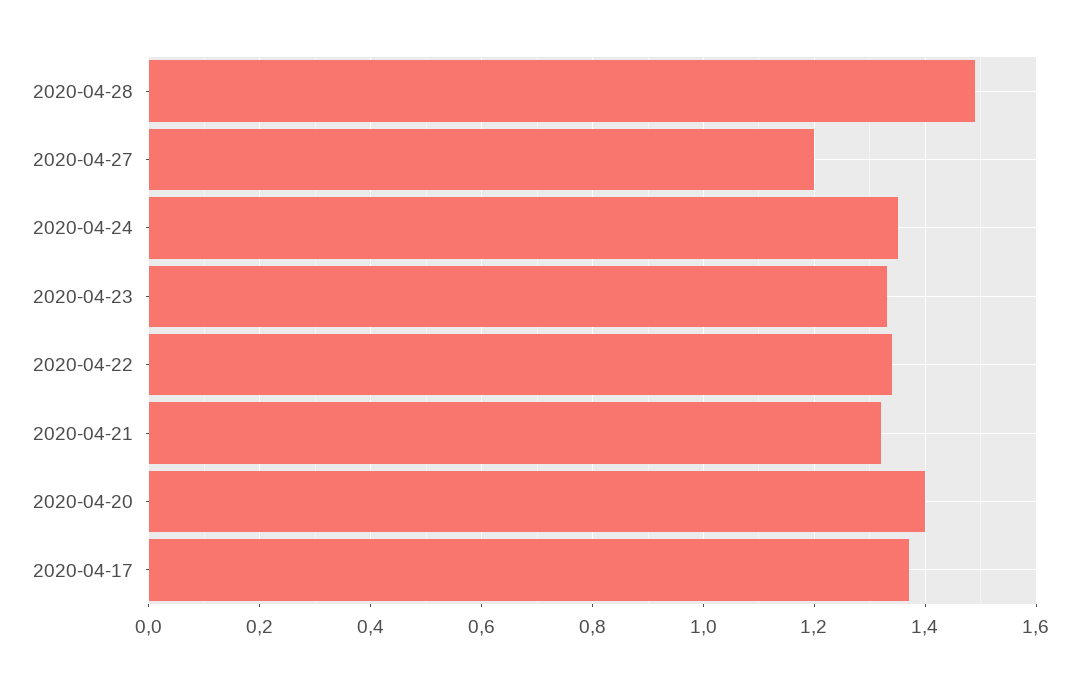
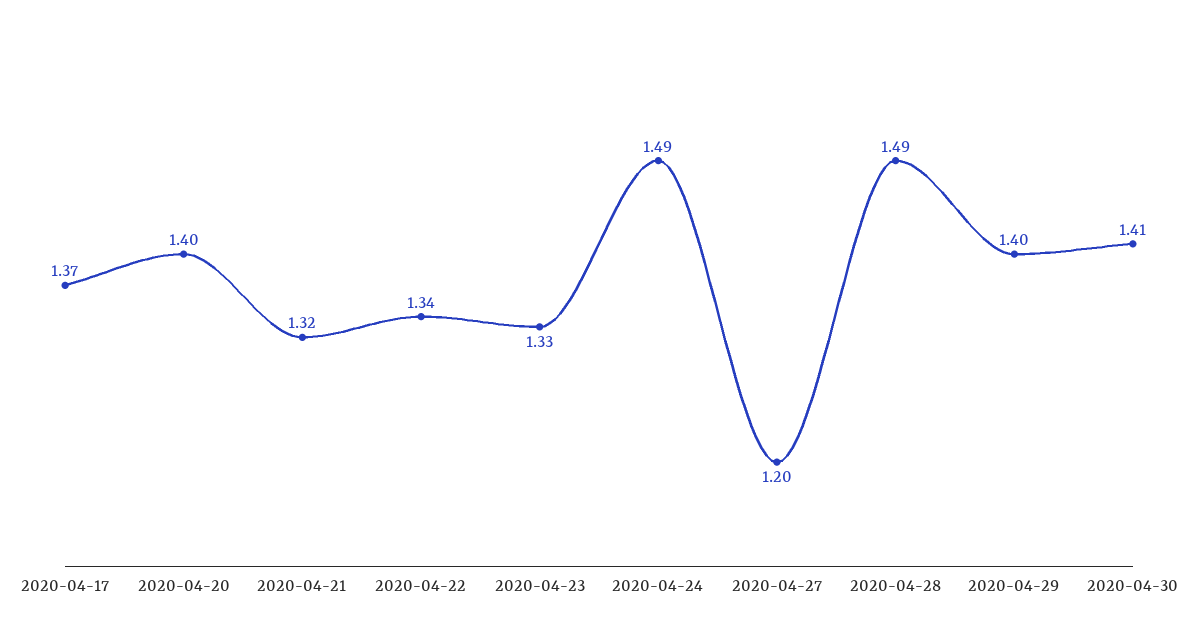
2020-04-24: 1.35 -> 1.49
2020-04-29: none -> 1.4
2020-04-30: none -> 1.41

